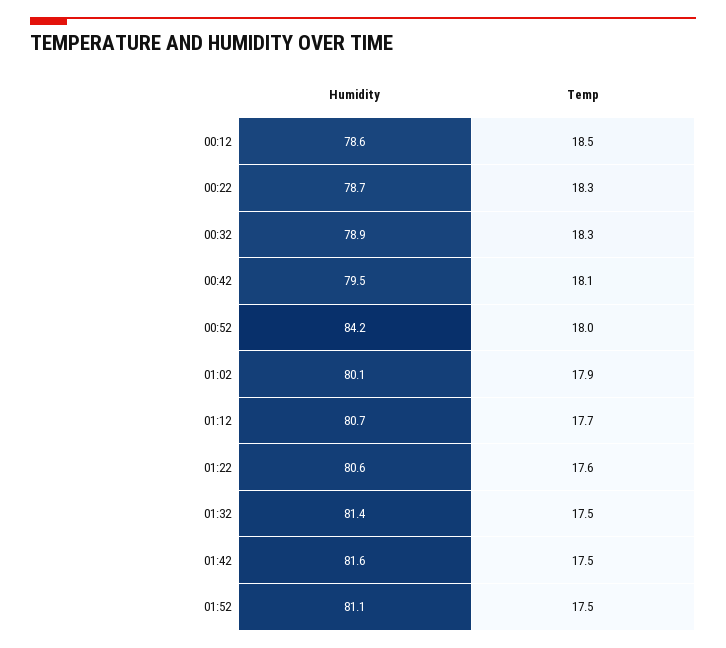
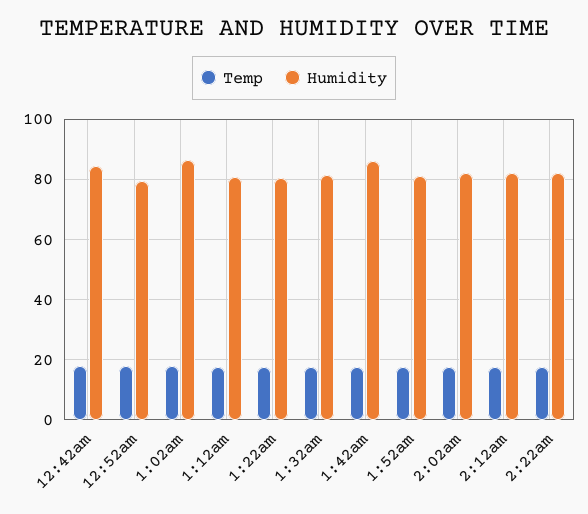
Humidity, 00:12: 78.6 -> none
Temp, 00:12: 18.5 -> none
Humidity, 00:22: 78.7 -> none
Temp, 00:22: 18.3 -> none
Humidity, 00:32: 78.9 -> none
Temp, 00:32: 18.3 -> none
Humidity, 00:42: 79.5 -> 84
Humidity, 00:52: 84.2 -> 80
Humidity, 01:02: 80.1 -> 86
Humidity, 01:42: 81.6 -> 86
Temp, 2:02am: none -> 18
Humidity, 2:02am: none -> 82
Temp, 2:12am: none -> 18
Humidity, 2:12am: none -> 82
Temp, 2:22am: none -> 18
Humidity, 2:22am: none -> 82

